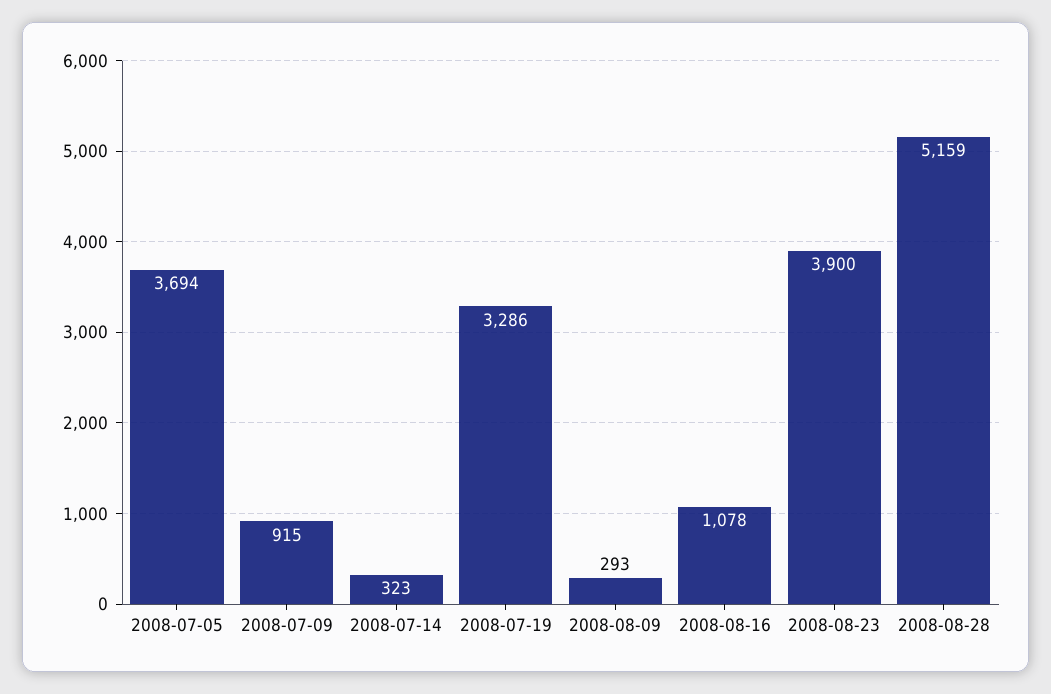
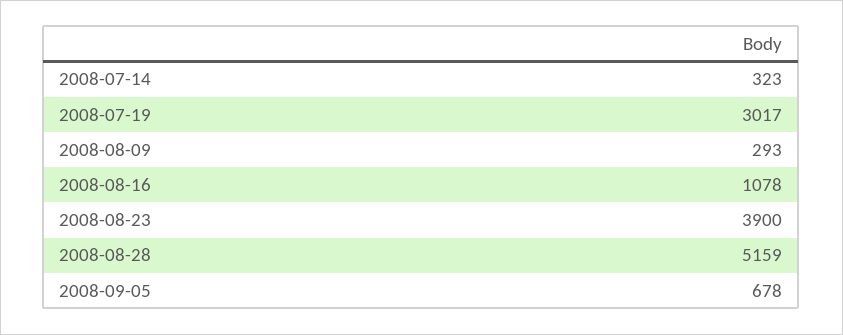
2008-07-05: 3694 -> none
2008-07-09: 915 -> none
2008-07-19: 3286 -> 3017
2008-09-05: none -> 678

